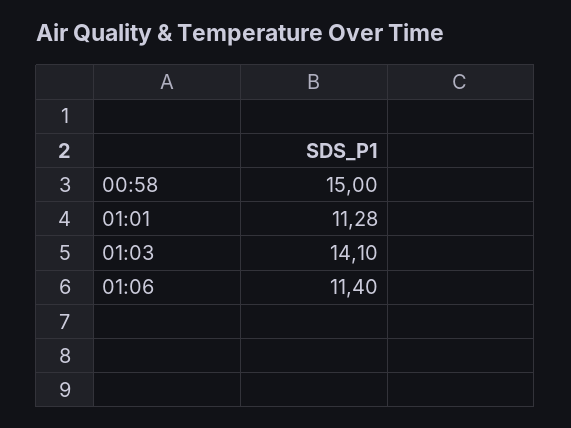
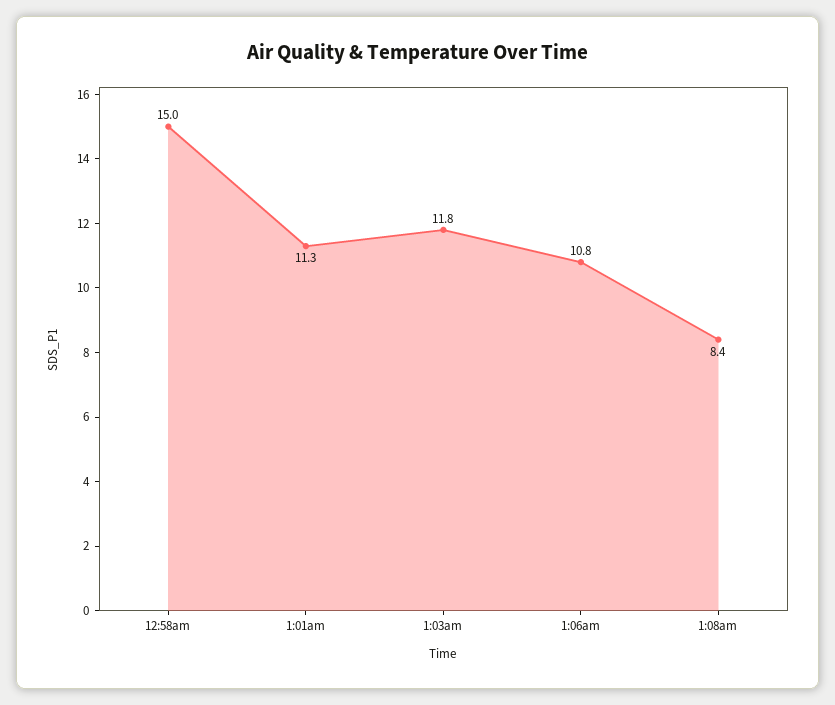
01:03: 14.1 -> 11.8
01:06: 11.4 -> 10.8
1:08am: none -> 8.4

